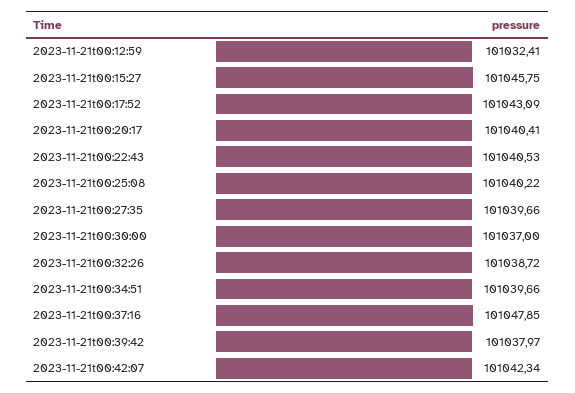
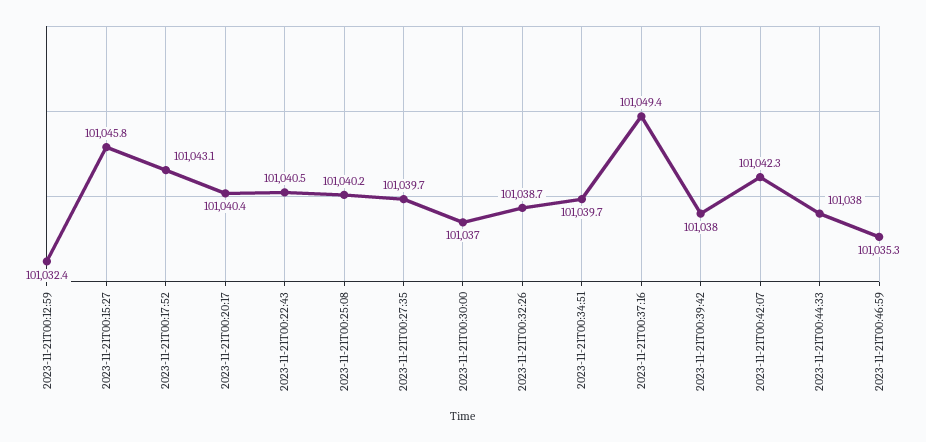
2023-11-21t00:37:16: 101047.85 -> 101049.4
2023-11-21T00:44:33: none -> 101038
2023-11-21T00:46:59: none -> 101035.3

